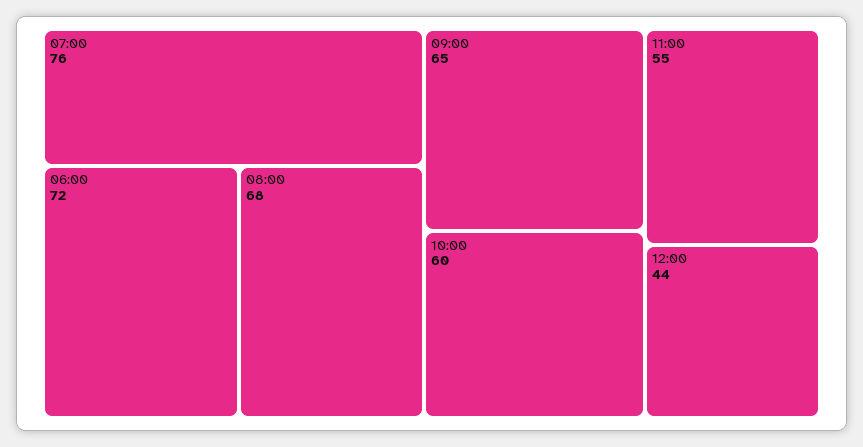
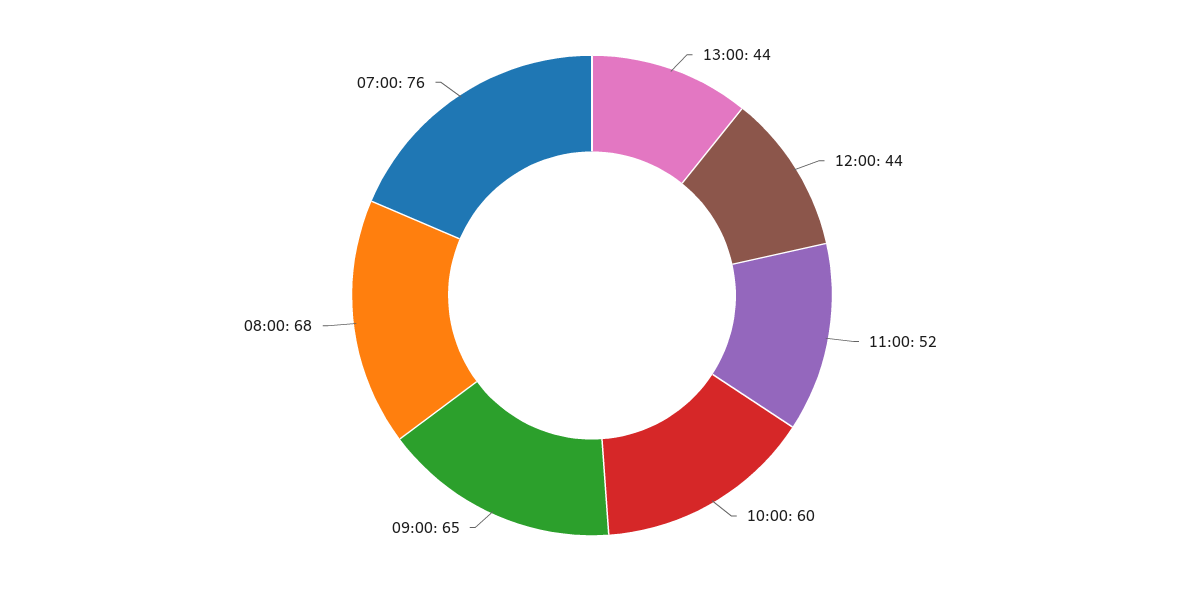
06:00: 72 -> none
11:00: 55 -> 52
13:00: none -> 44

